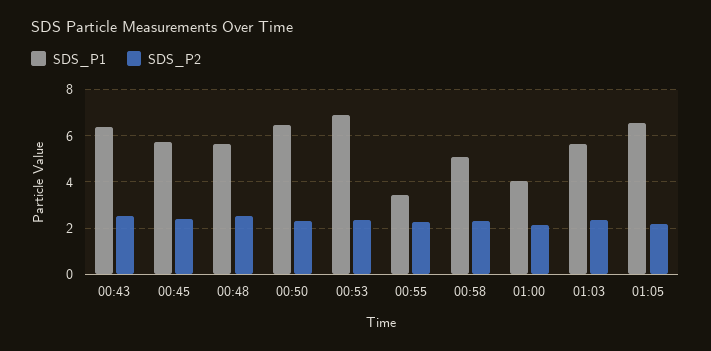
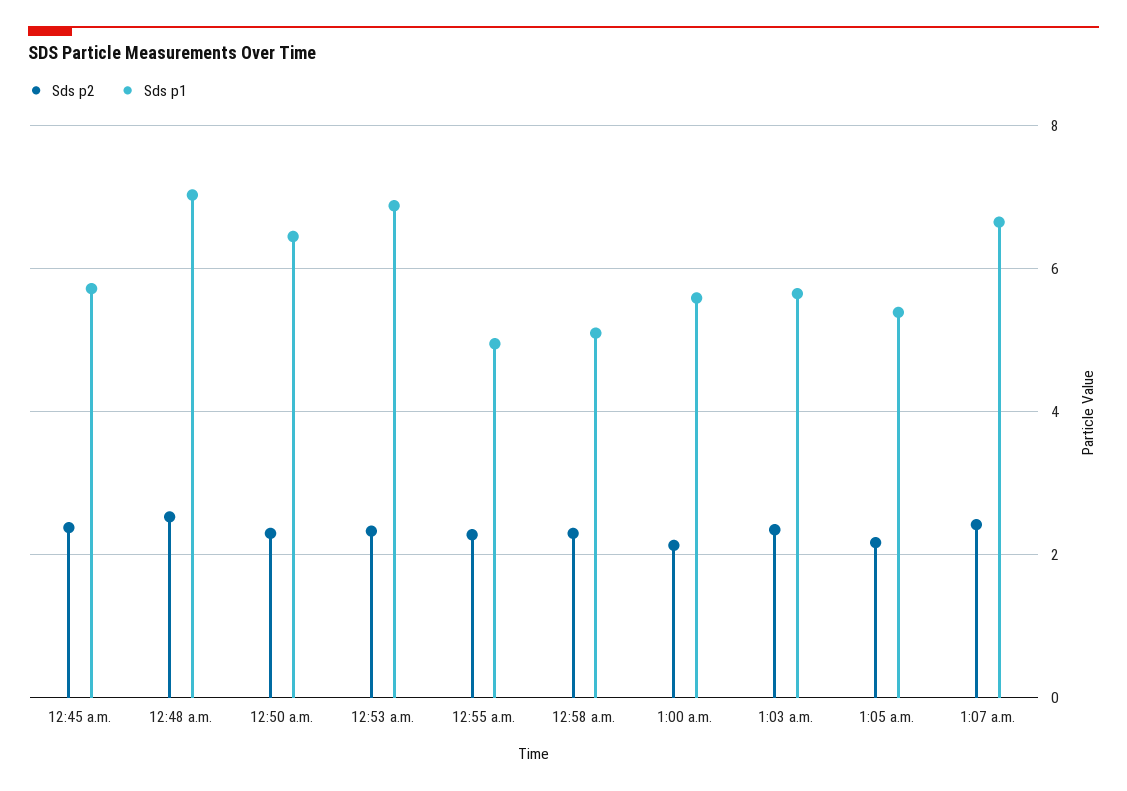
SDS_P1, 00:43: 6.5 -> none
SDS_P2, 00:43: 2.5 -> none
SDS_P1, 00:48: 5.5 -> 7
SDS_P1, 00:55: 3.5 -> 5
SDS_P1, 01:00: 4 -> 5.6
SDS_P1, 01:05: 6.5 -> 5.4
SDS_P2, 1:07 a.m.: none -> 2.4
SDS_P1, 1:07 a.m.: none -> 6.6

